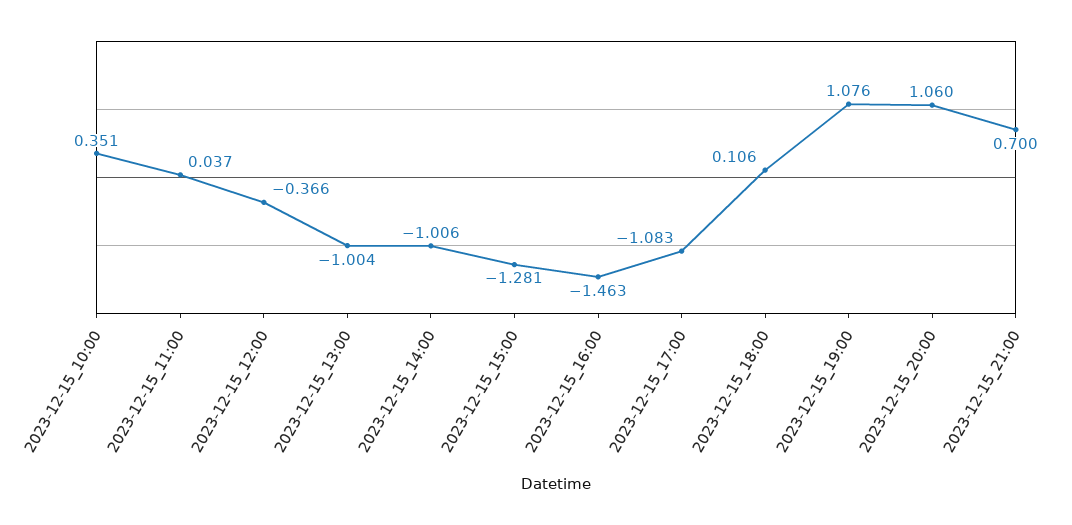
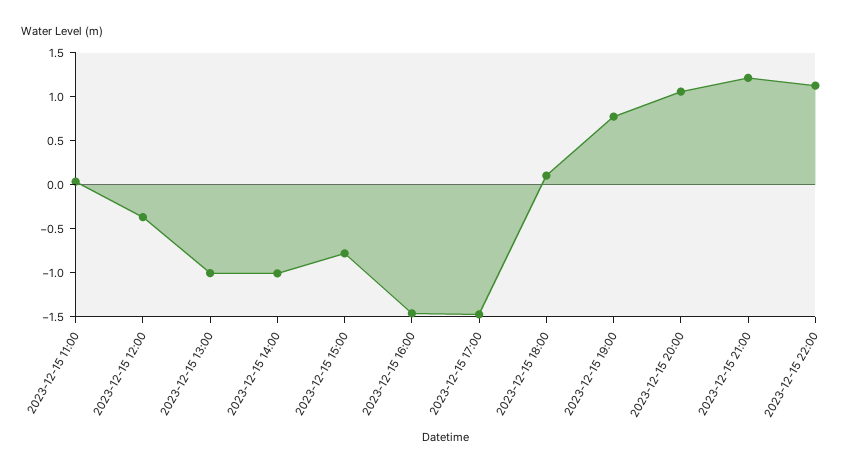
2023-12-15_10:00: 0.351 -> none
2023-12-15_15:00: -1.281 -> -0.8
2023-12-15_17:00: -1.083 -> -1.5
2023-12-15_19:00: 1.076 -> 0.8
2023-12-15_21:00: 0.7 -> 1.2
2023-12-15 22:00: none -> 1.1

